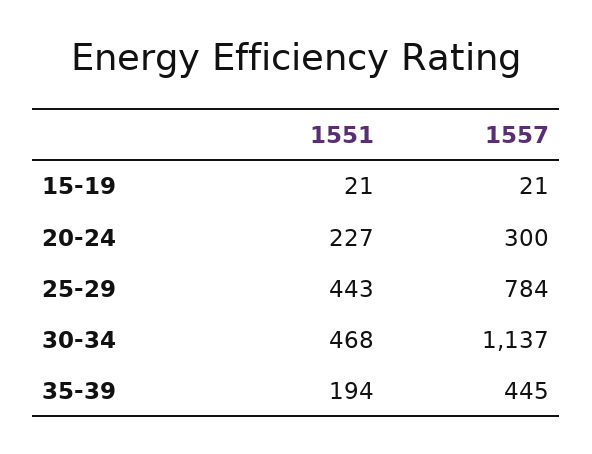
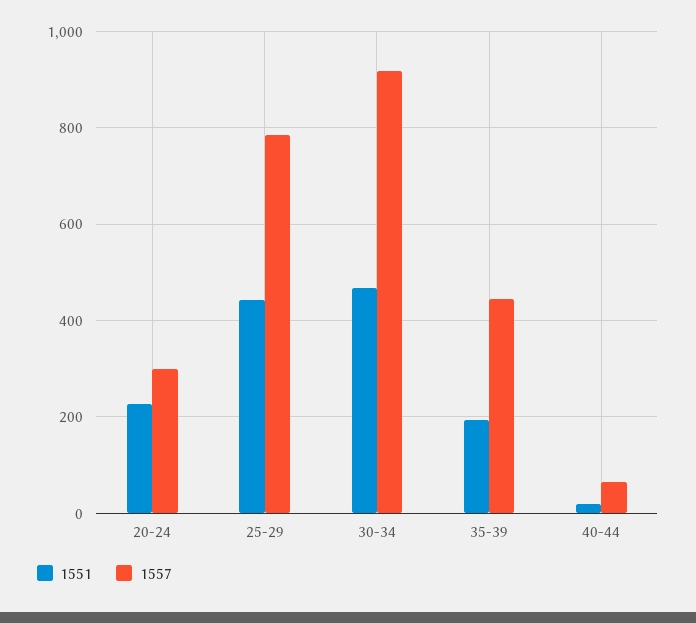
1551, 15-19: 21 -> none
1557, 15-19: 21 -> none
1557, 30-34: 1137 -> 920
1551, 40-44: none -> 20
1557, 40-44: none -> 60

